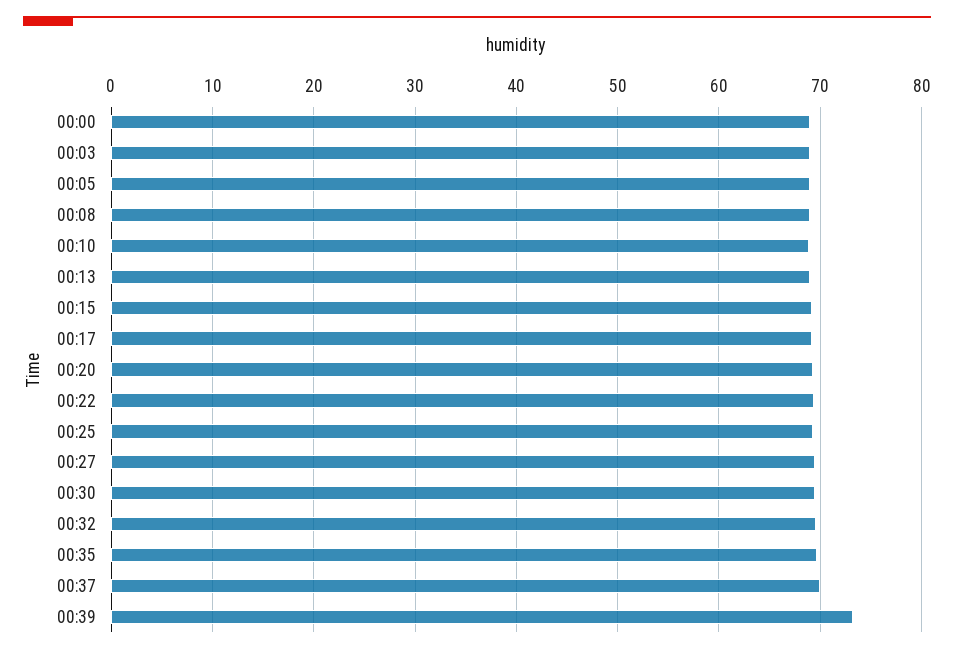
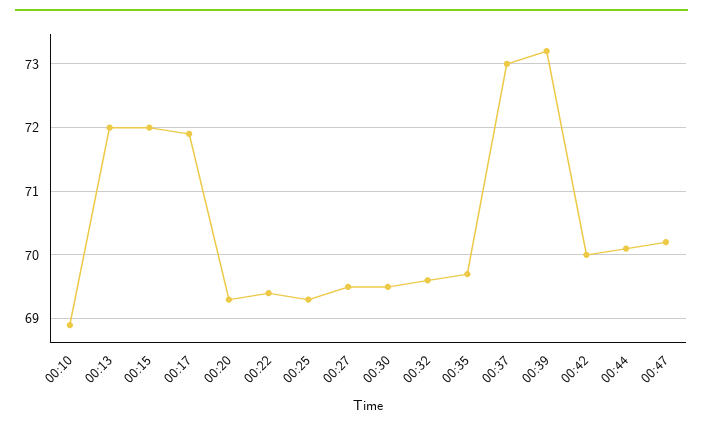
00:00: 69 -> none
00:03: 69 -> none
00:05: 69 -> none
00:08: 69 -> none
00:13: 69 -> 72
00:15: 69 -> 72
00:17: 69 -> 71.9
00:37: 70 -> 73
00:42: none -> 70
00:44: none -> 70.1
00:47: none -> 70.2

